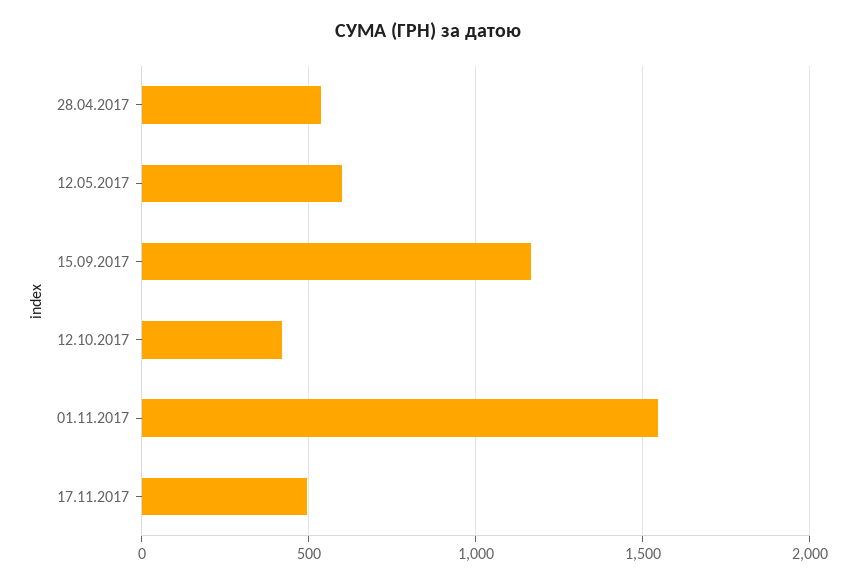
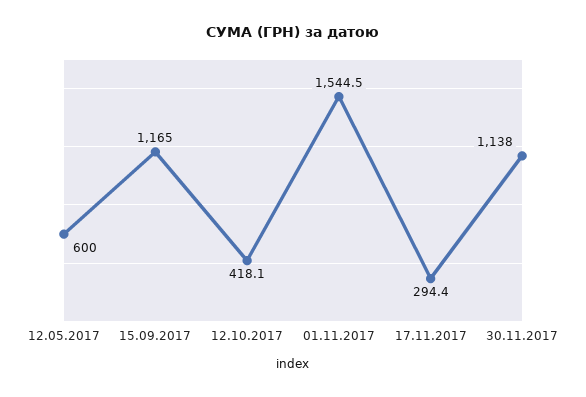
28.04.2017: 550 -> none
17.11.2017: 500 -> 294.4
30.11.2017: none -> 1138

